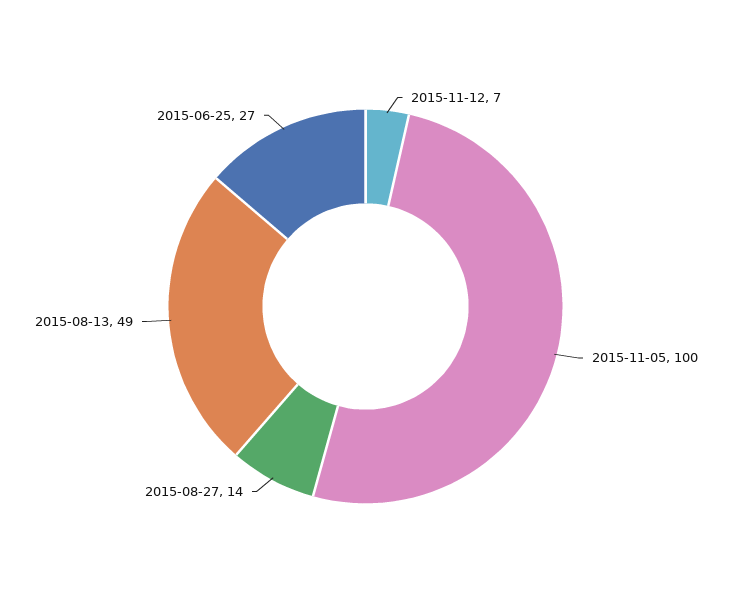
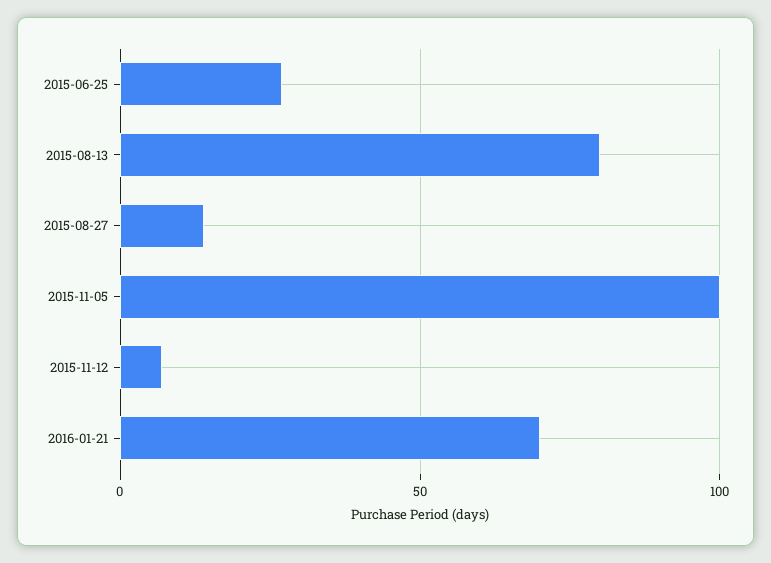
2015-08-13: 49 -> 80
2016-01-21: none -> 70

